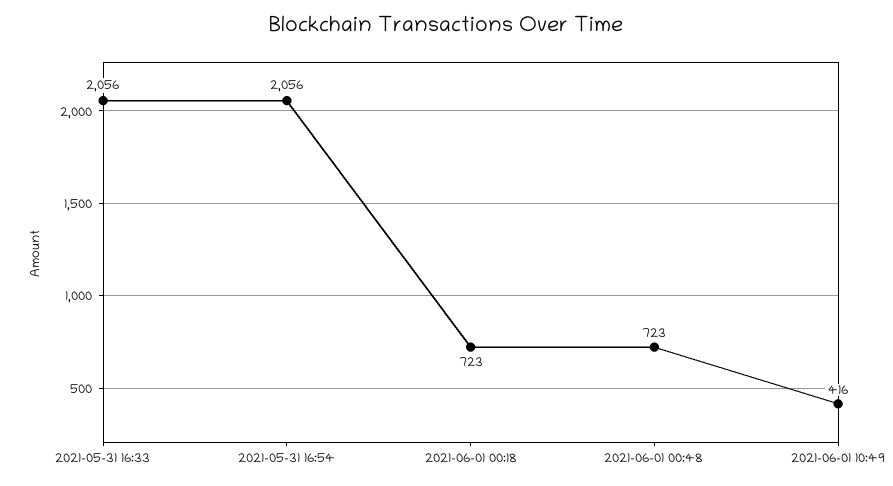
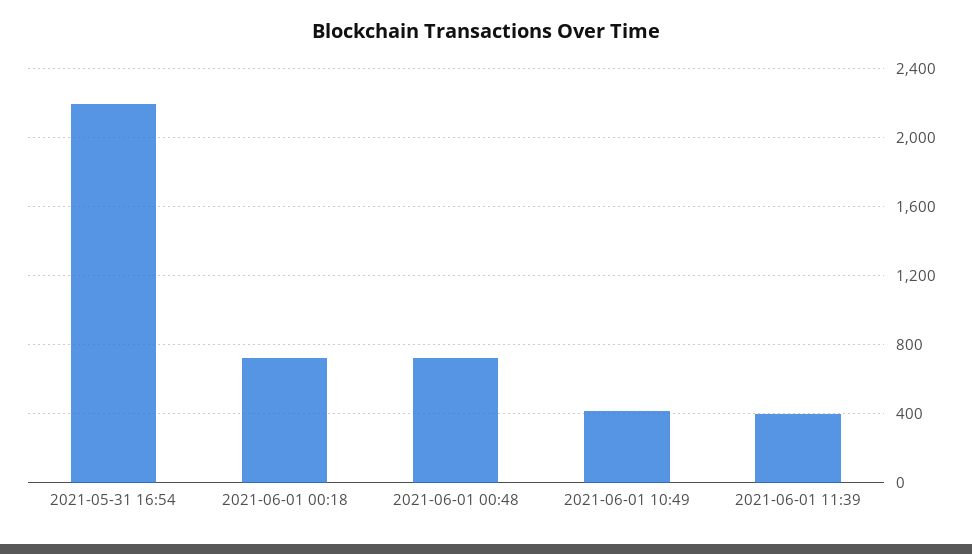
2021-05-31 16:33: 2056 -> none
2021-05-31 16:54: 2056 -> 2200
2021-06-01 11:39: none -> 400

